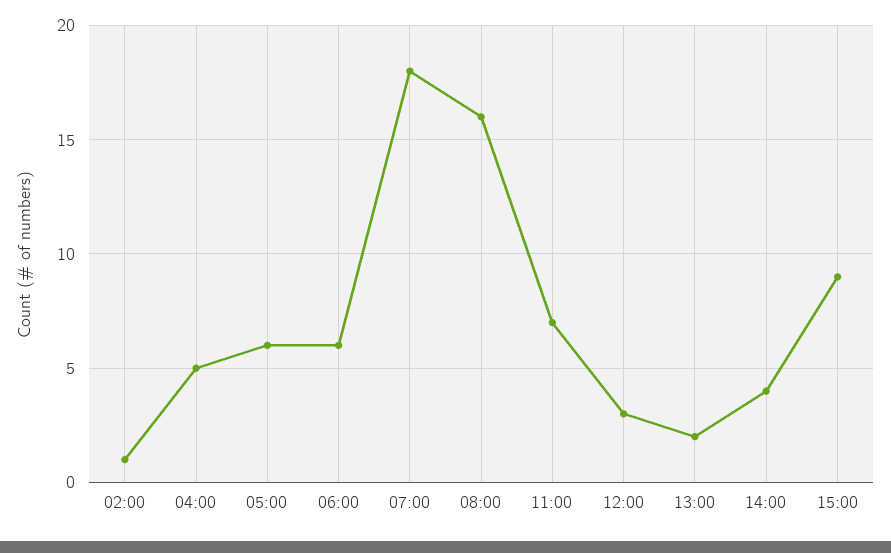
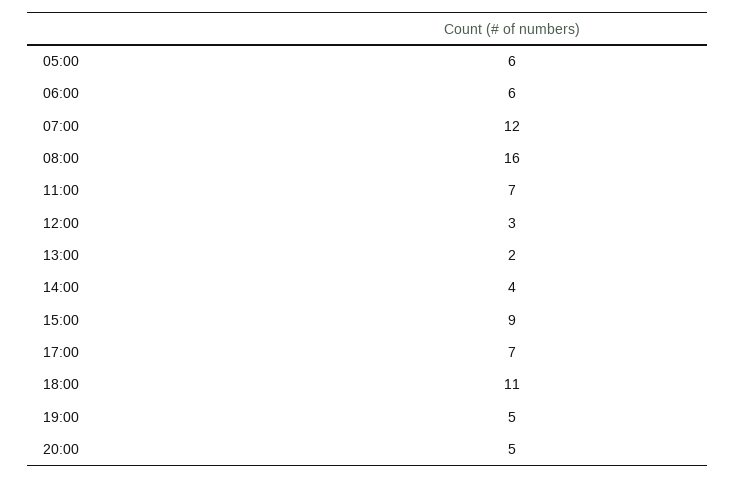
02:00: 1 -> none
04:00: 5 -> none
07:00: 18 -> 12
17:00: none -> 7
18:00: none -> 11
19:00: none -> 5
20:00: none -> 5

